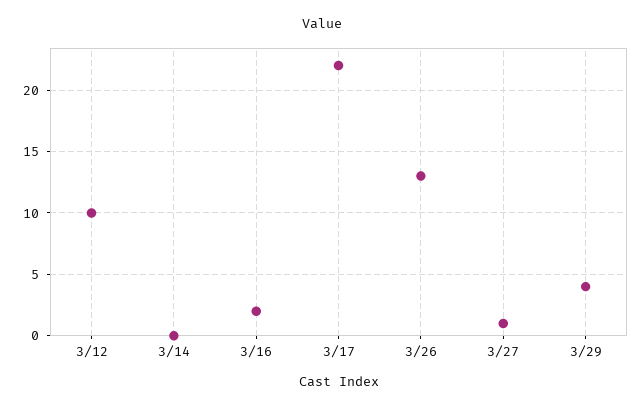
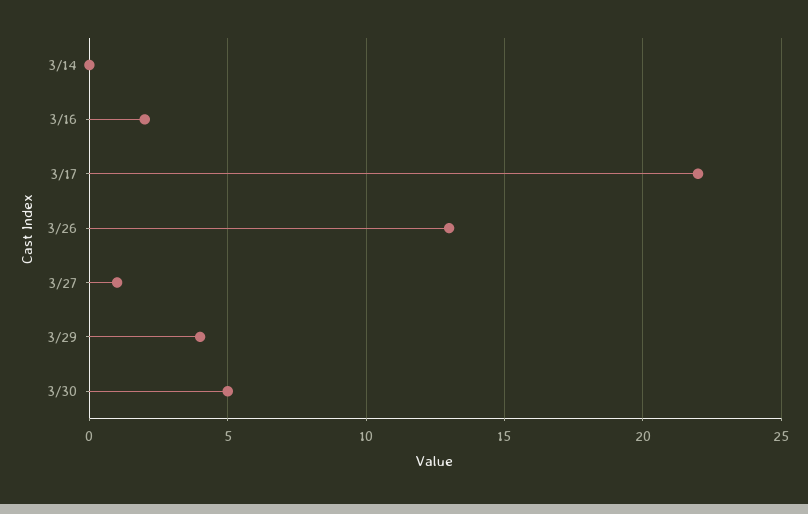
3/12: 10 -> none
3/30: none -> 5

